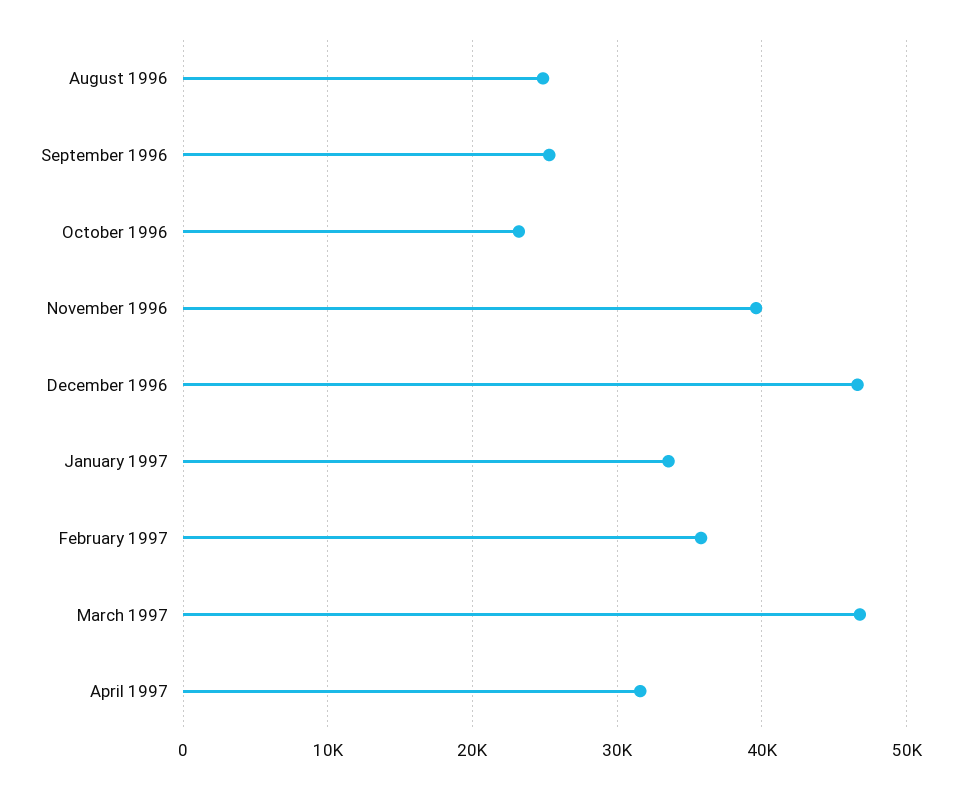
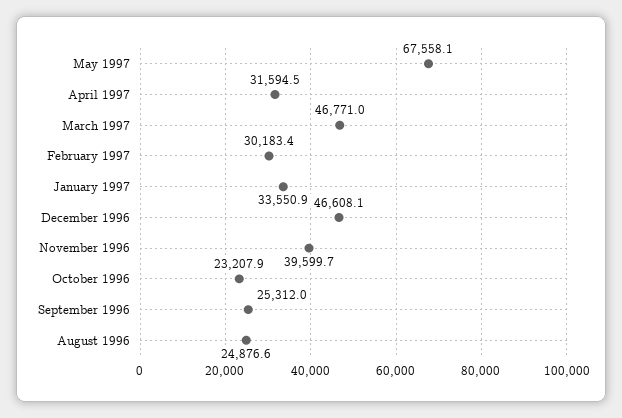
February 1997: 36000 -> 30183.4
May 1997: none -> 67558.1

